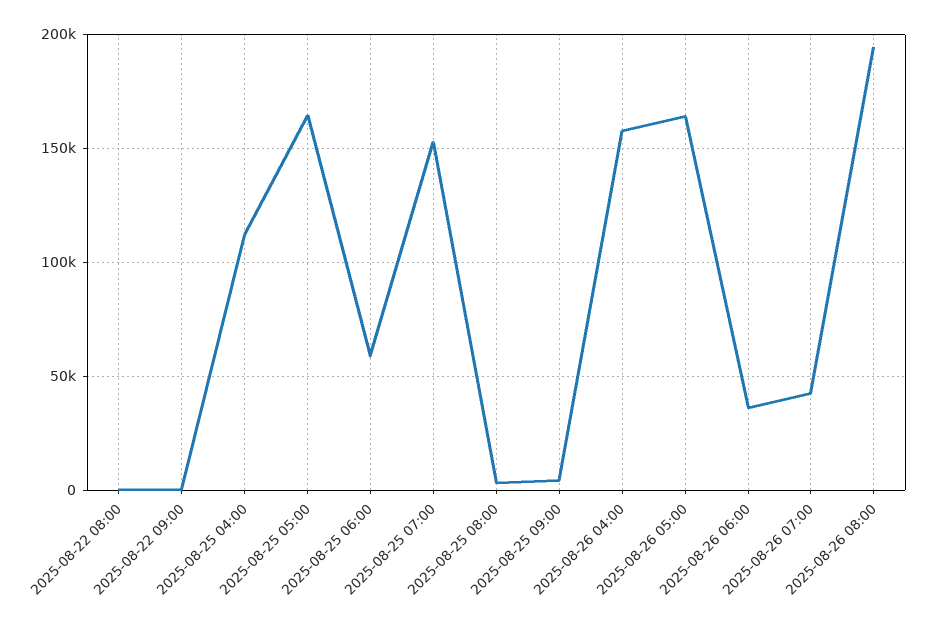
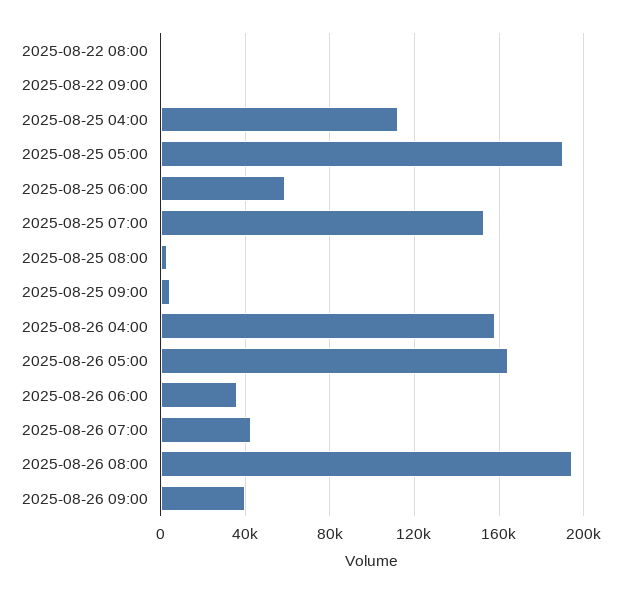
2025-08-25 05:00: 165000 -> 190000
2025-08-26 09:00: none -> 40000

